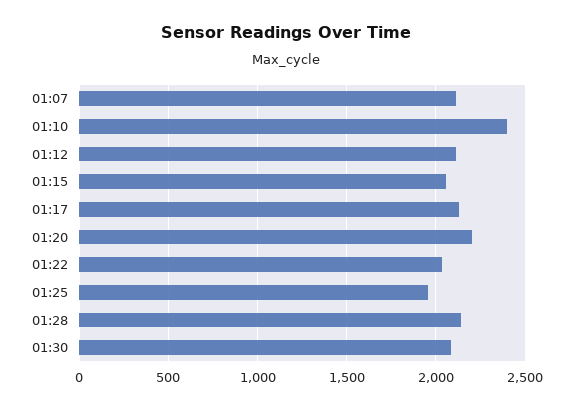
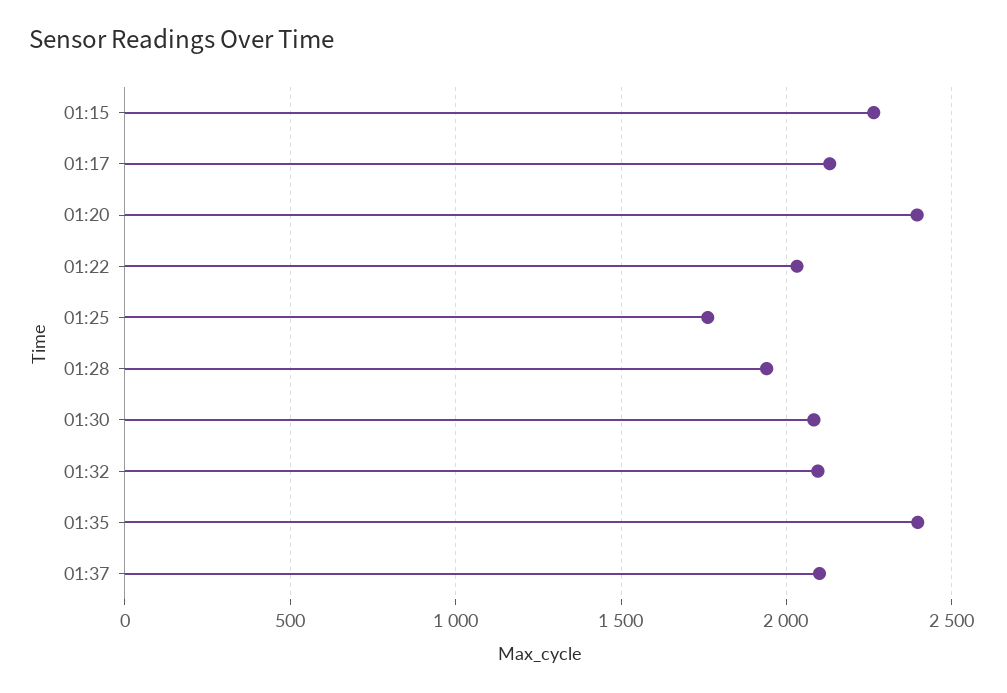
01:07: 2100 -> none
01:10: 2400 -> none
01:12: 2100 -> none
01:15: 2050 -> 2250
01:20: 2200 -> 2400
01:25: 1950 -> 1750
01:28: 2150 -> 1950
01:32: none -> 2100
01:35: none -> 2400
01:37: none -> 2100

